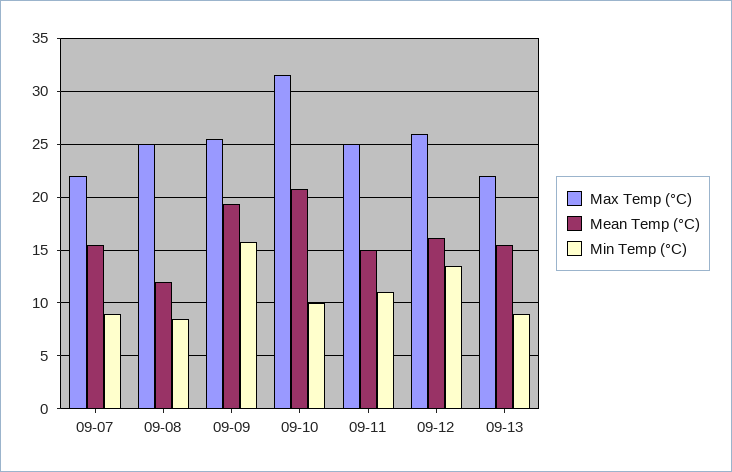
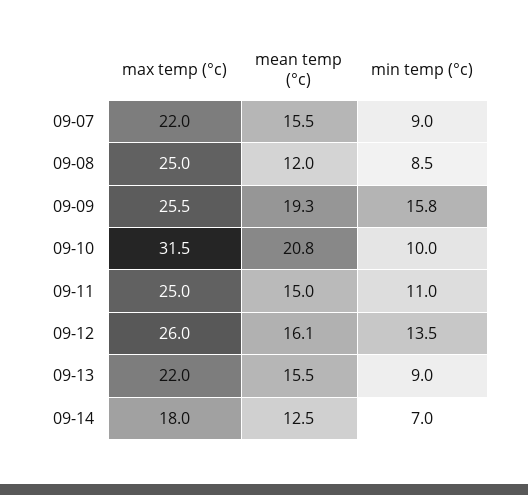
Max Temp (°C), 09-14: none -> 18
Mean Temp (°C), 09-14: none -> 12.5
Min Temp (°C), 09-14: none -> 7

